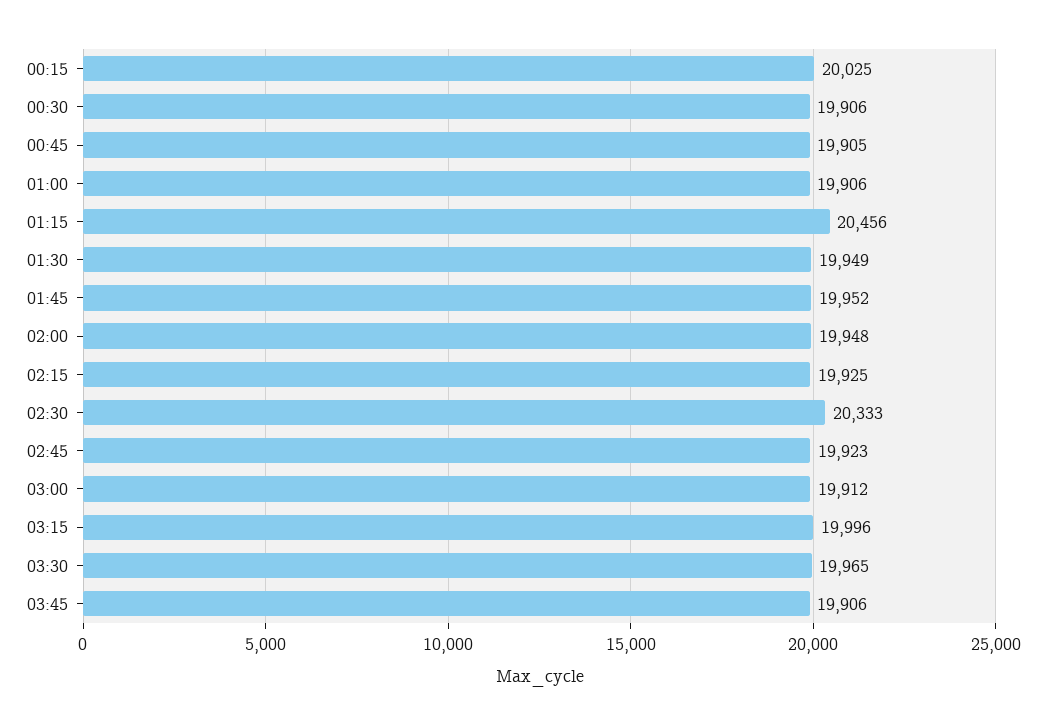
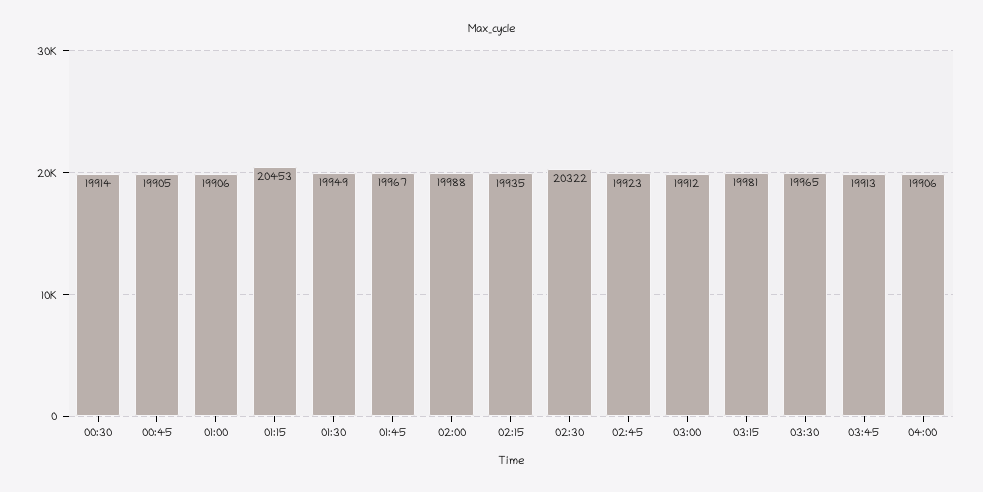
00:15: 20025 -> none
00:30: 19906 -> 19914
01:15: 20456 -> 20453
01:45: 19952 -> 19967
02:00: 19948 -> 19988
02:15: 19925 -> 19935
02:30: 20333 -> 20322
03:15: 19996 -> 19981
03:45: 19906 -> 19913
04:00: none -> 19906

